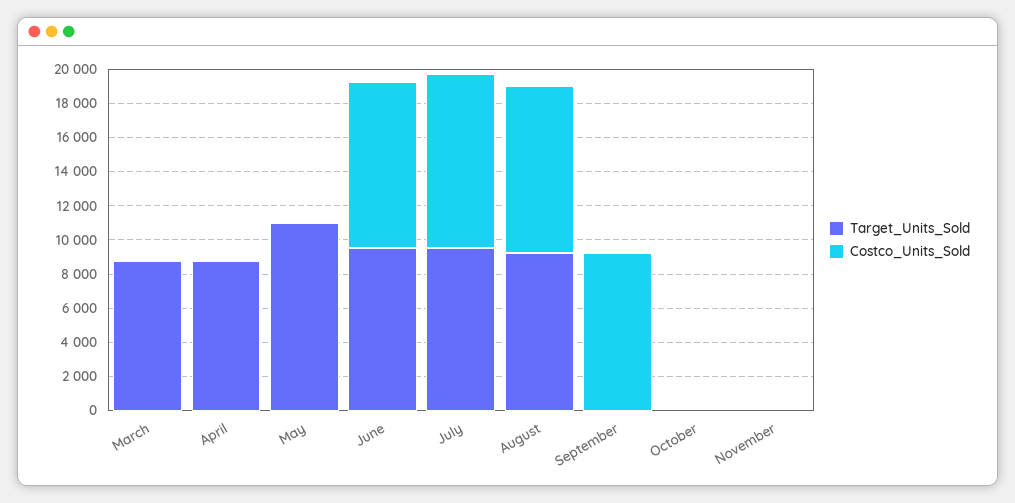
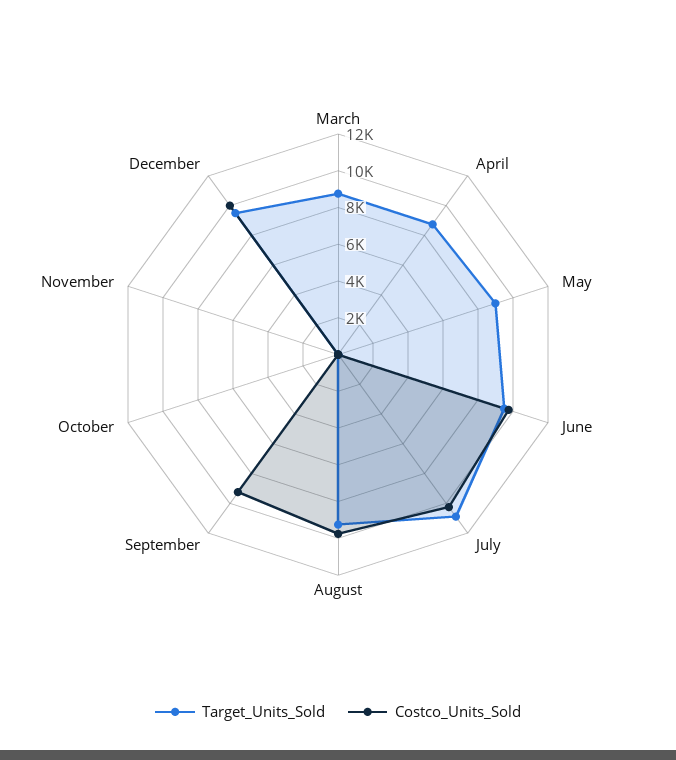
Target_Units_Sold, May: 11000 -> 9000
Target_Units_Sold, July: 9500 -> 11000
Target_Units_Sold, December: none -> 9500
Costco_Units_Sold, December: none -> 10000

